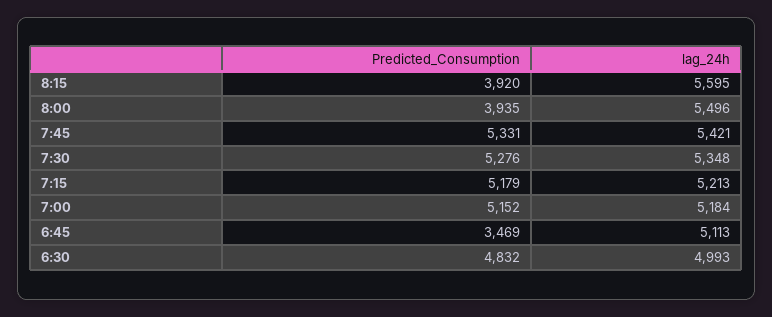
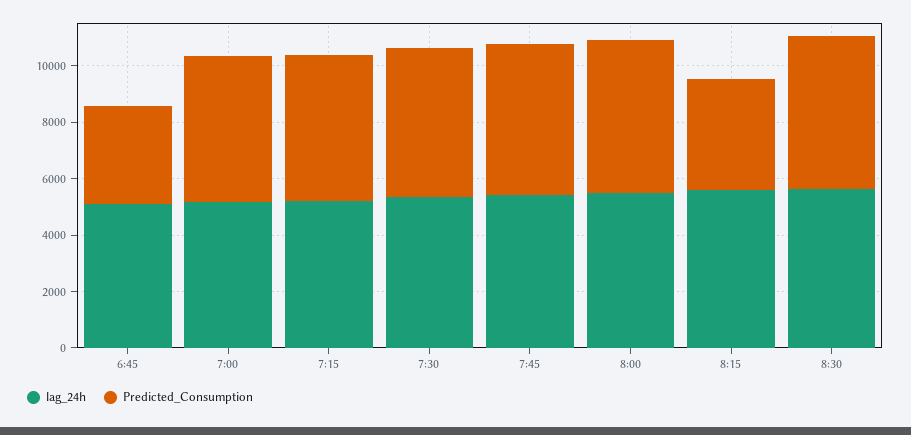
Predicted_Consumption, 8:00: 3935 -> 5500
Predicted_Consumption, 6:30: 4832 -> none
lag_24h, 6:30: 4993 -> none
lag_24h, 8:30: none -> 5500
Predicted_Consumption, 8:30: none -> 5500

